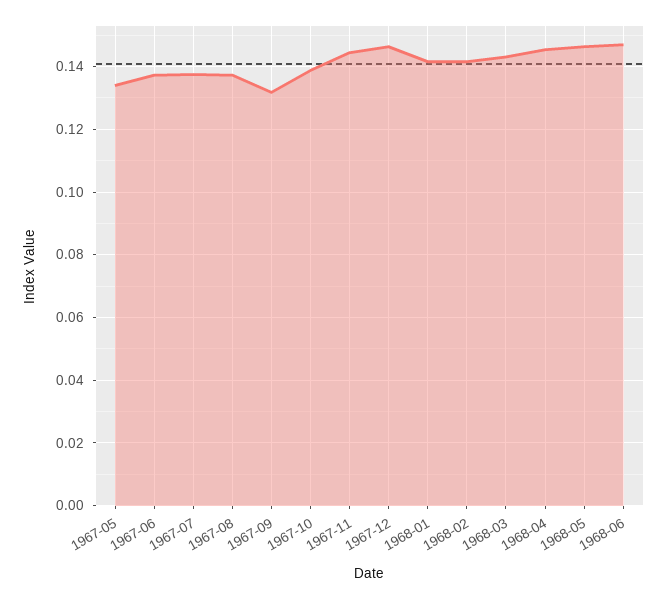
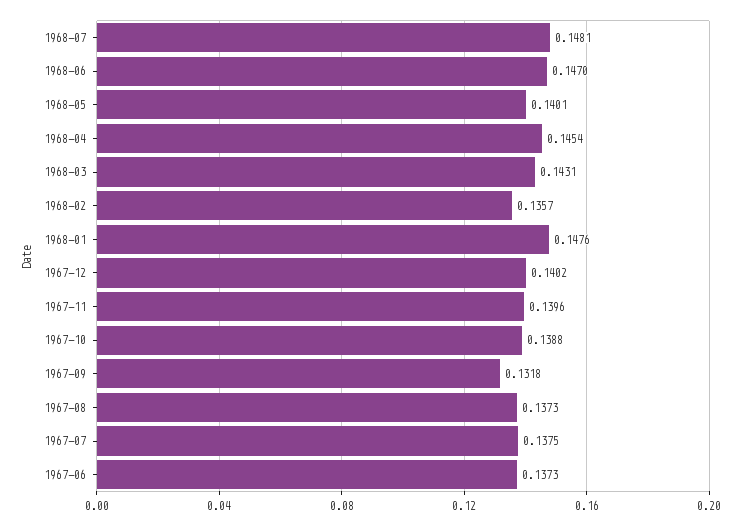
1967-05: 0.134 -> none
1967-11: 0.144 -> 0.1396
1967-12: 0.146 -> 0.1402
1968-01: 0.142 -> 0.1476
1968-02: 0.142 -> 0.1357
1968-05: 0.146 -> 0.1401
1968-07: none -> 0.1481

